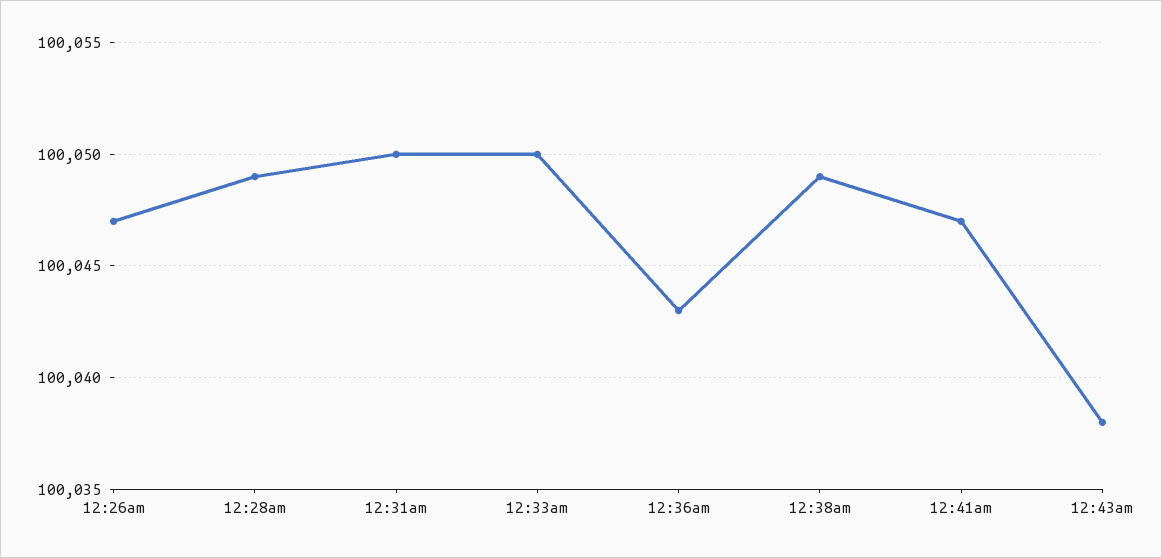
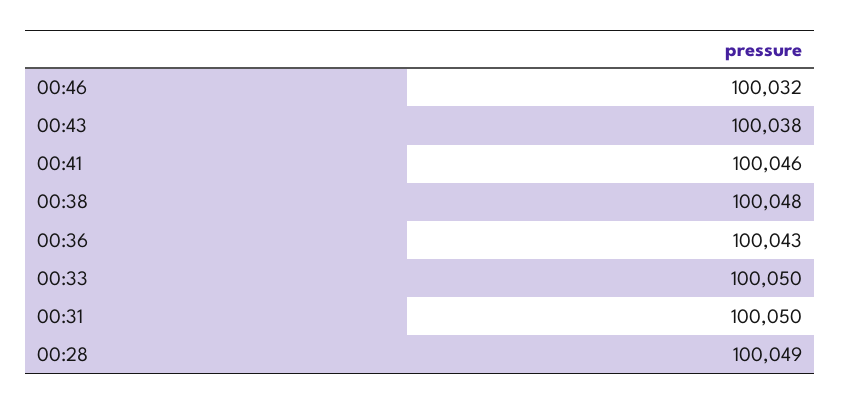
12:26am: 100047 -> none
12:38am: 100049 -> 100048
12:41am: 100047 -> 100046
00:46: none -> 100032

